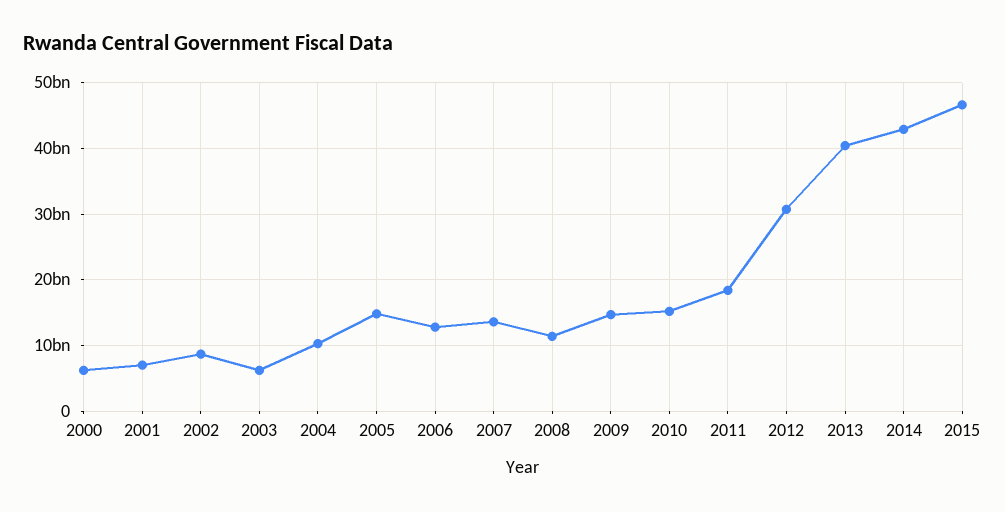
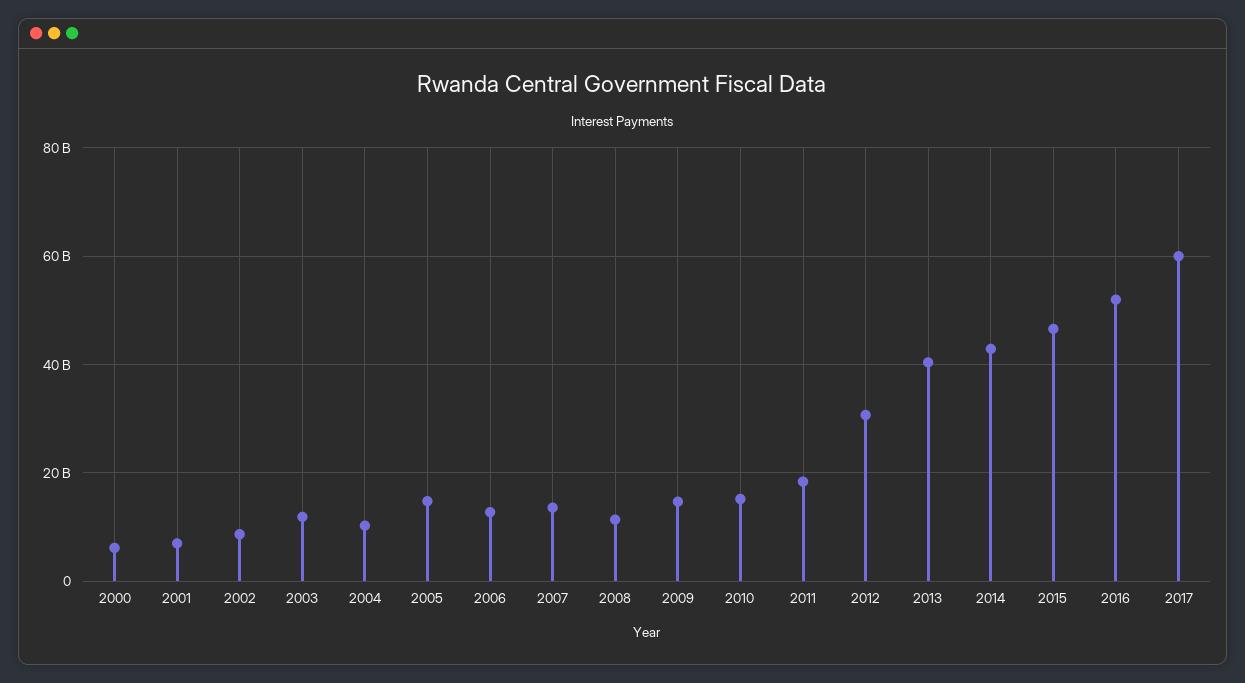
2003: 6000000000 -> 12000000000
2016: none -> 52000000000
2017: none -> 60000000000

